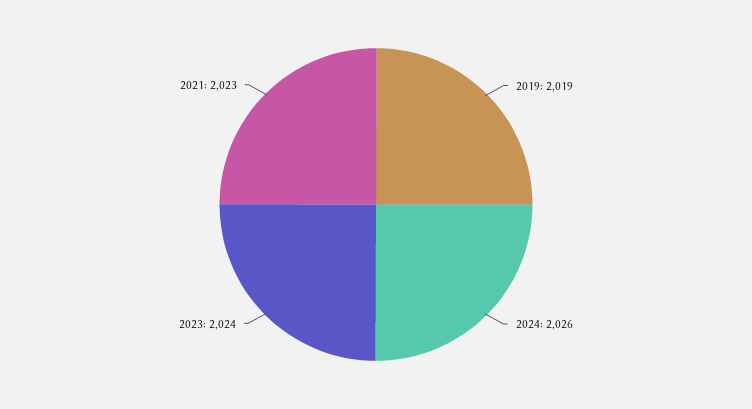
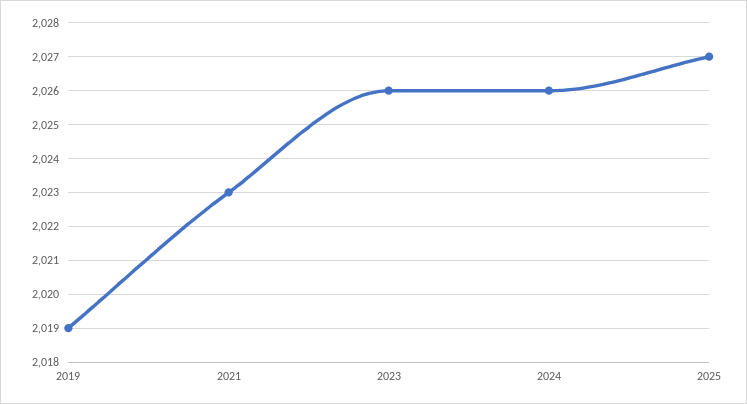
2023: 2024 -> 2026
2025: none -> 2027

